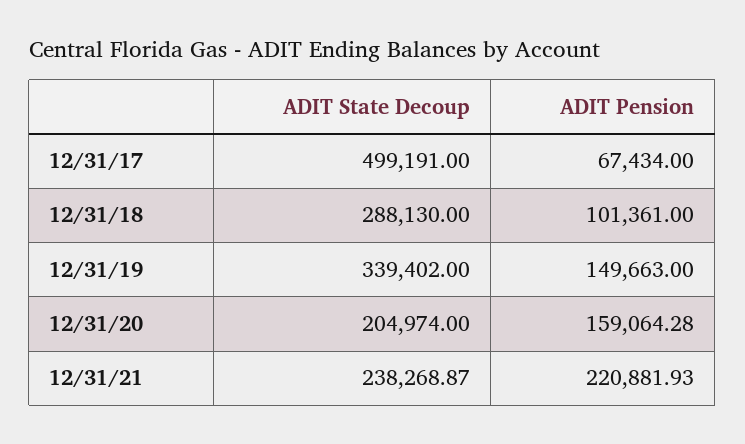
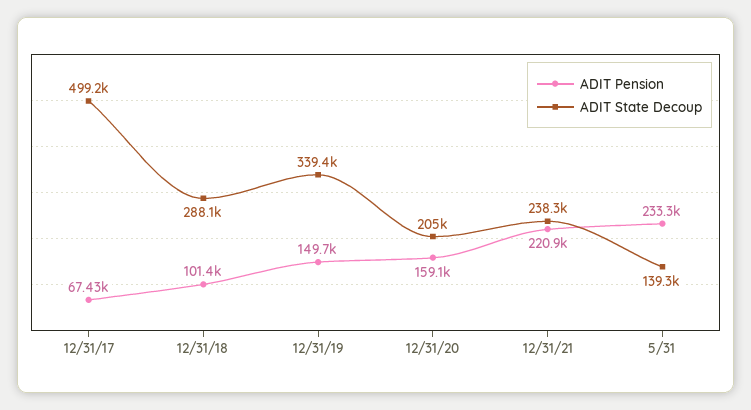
ADIT Pension, 5/31: none -> 233300
ADIT State Decoup, 5/31: none -> 139300

